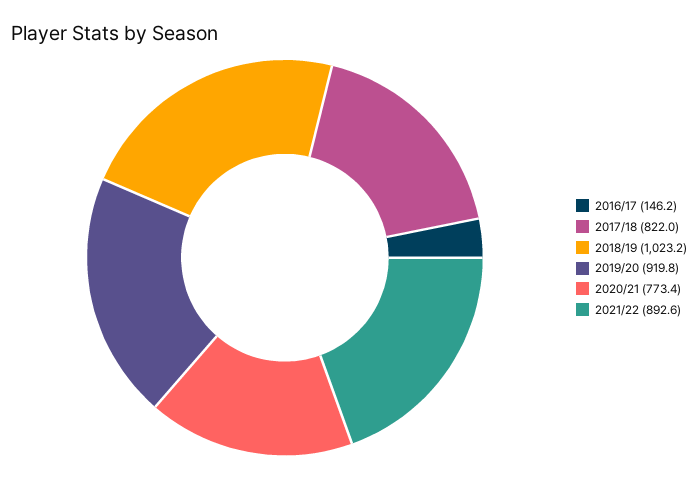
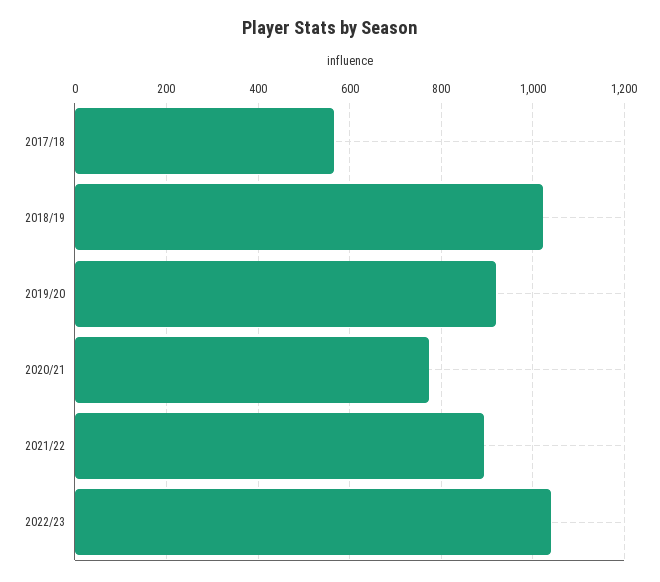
2016/17: 146.2 -> none
2017/18: 822 -> 560
2022/23: none -> 1040

